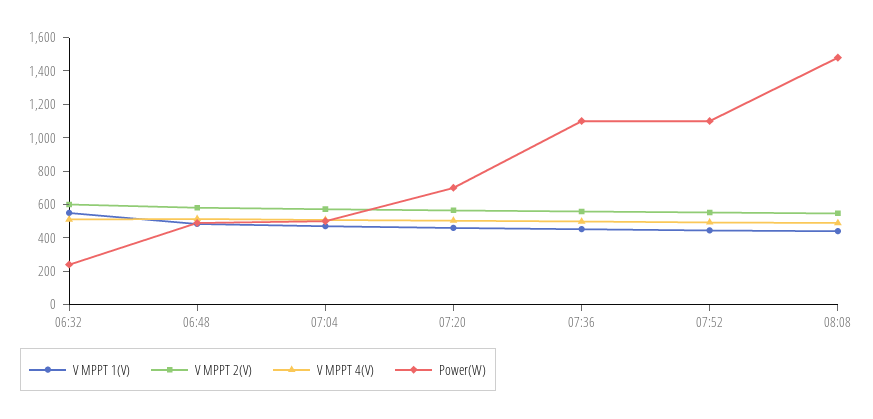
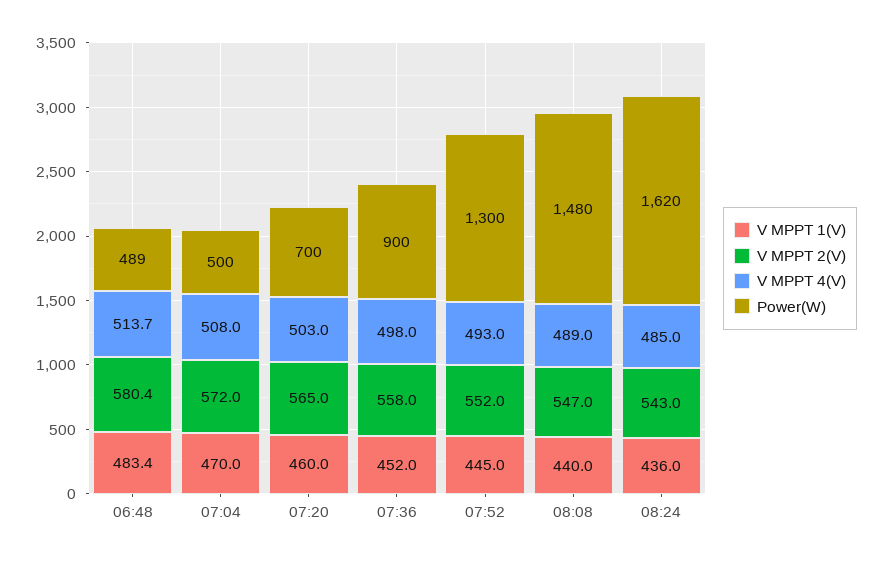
V MPPT 1(V), 06:32: 550 -> none
V MPPT 2(V), 06:32: 600 -> none
V MPPT 4(V), 06:32: 500 -> none
Power(W), 06:32: 250 -> none
Power(W), 07:36: 1100 -> 900
Power(W), 07:52: 1100 -> 1300
V MPPT 1(V), 08:24: none -> 436
V MPPT 2(V), 08:24: none -> 543
V MPPT 4(V), 08:24: none -> 485
Power(W), 08:24: none -> 1620

